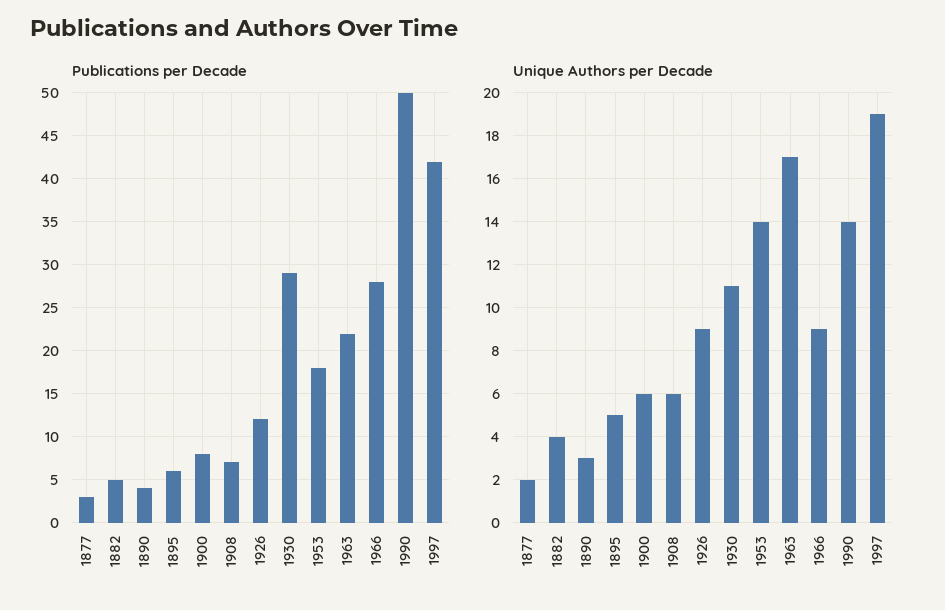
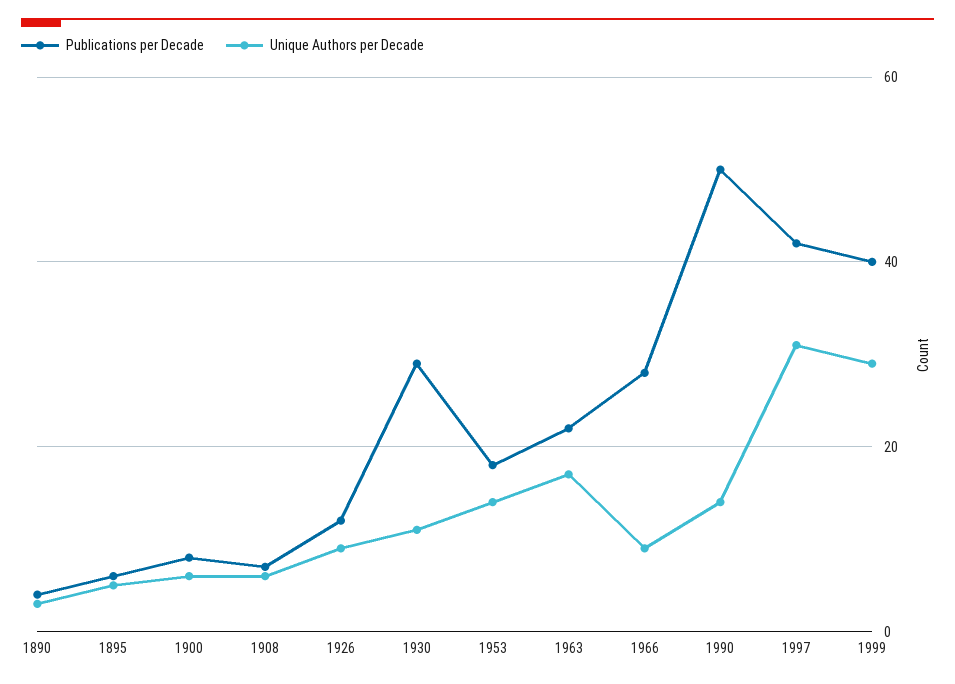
Publications per Decade, 1877: 3 -> none
Publications per Decade, 1882: 5 -> none
Unique Authors per Decade, 1877: 2 -> none
Unique Authors per Decade, 1882: 4 -> none
Unique Authors per Decade, 1997: 19 -> 30
Publications per Decade, 1999: none -> 40
Unique Authors per Decade, 1999: none -> 30

